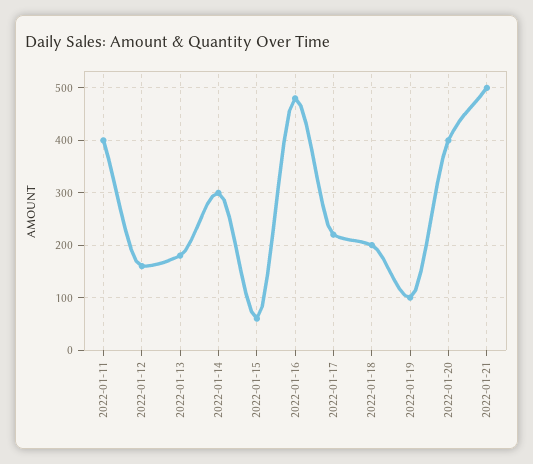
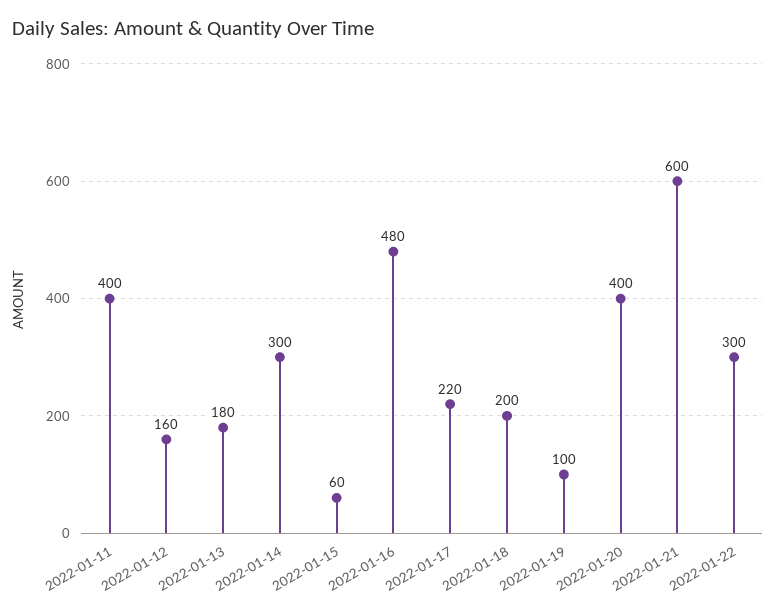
2022-01-21: 500 -> 600
2022-01-22: none -> 300

